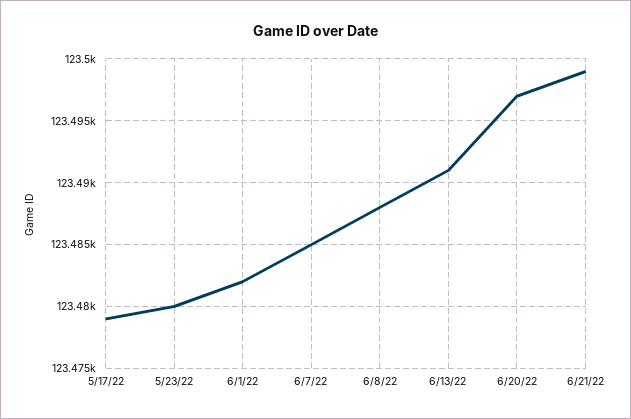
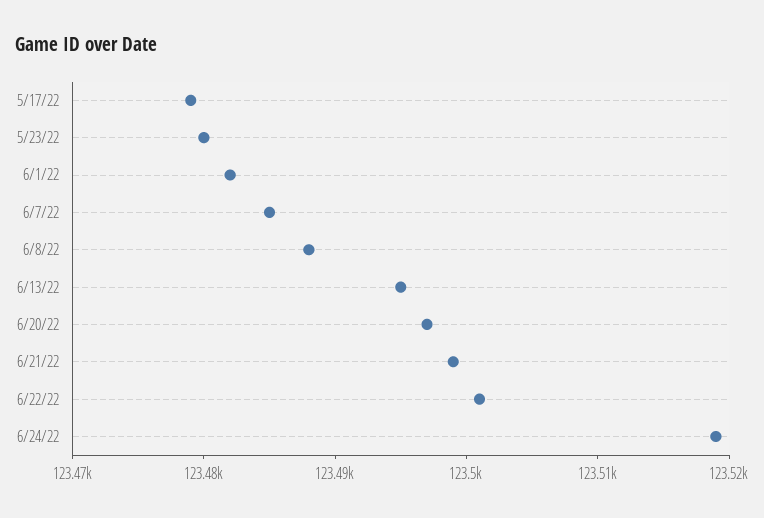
6/13/22: 123491 -> 123495
6/22/22: none -> 123501
6/24/22: none -> 123519

